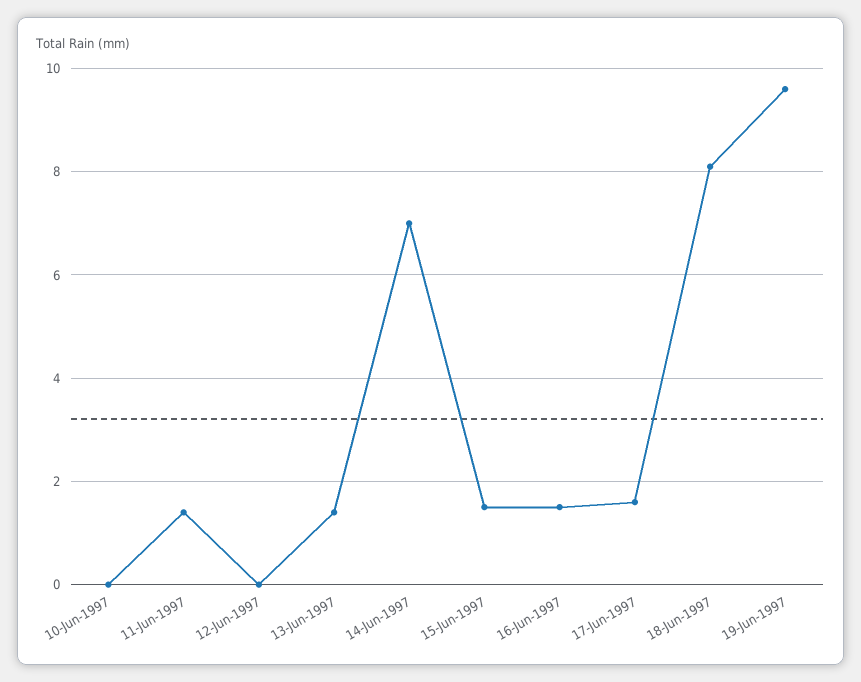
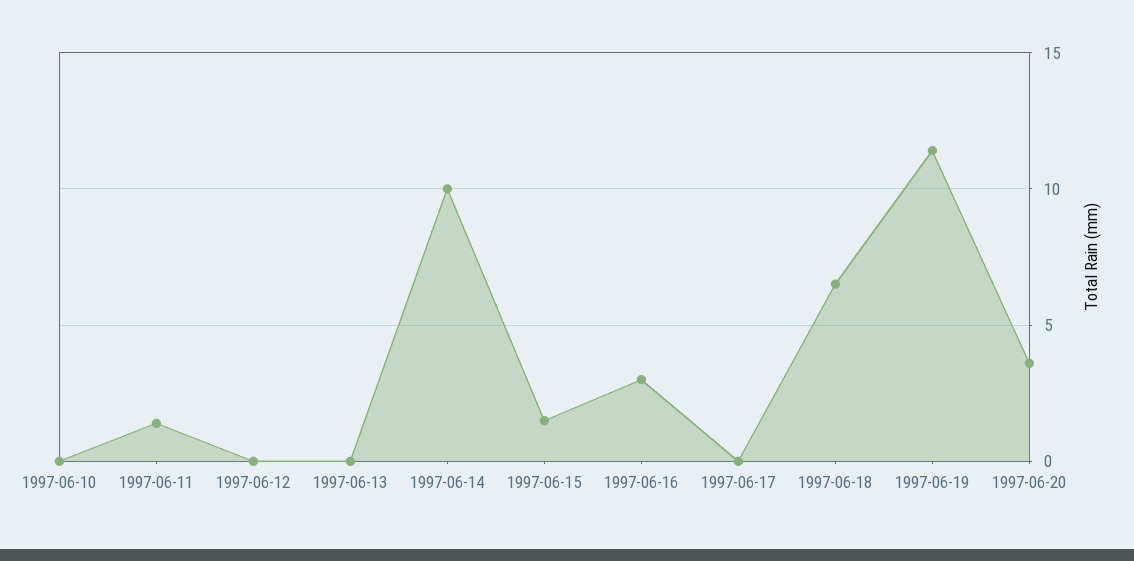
13-Jun-1997: 1.5 -> 0
14-Jun-1997: 7 -> 10
16-Jun-1997: 1.5 -> 3
17-Jun-1997: 1.5 -> 0
18-Jun-1997: 8 -> 6.5
19-Jun-1997: 9.5 -> 11.5
1997-06-20: none -> 3.5

